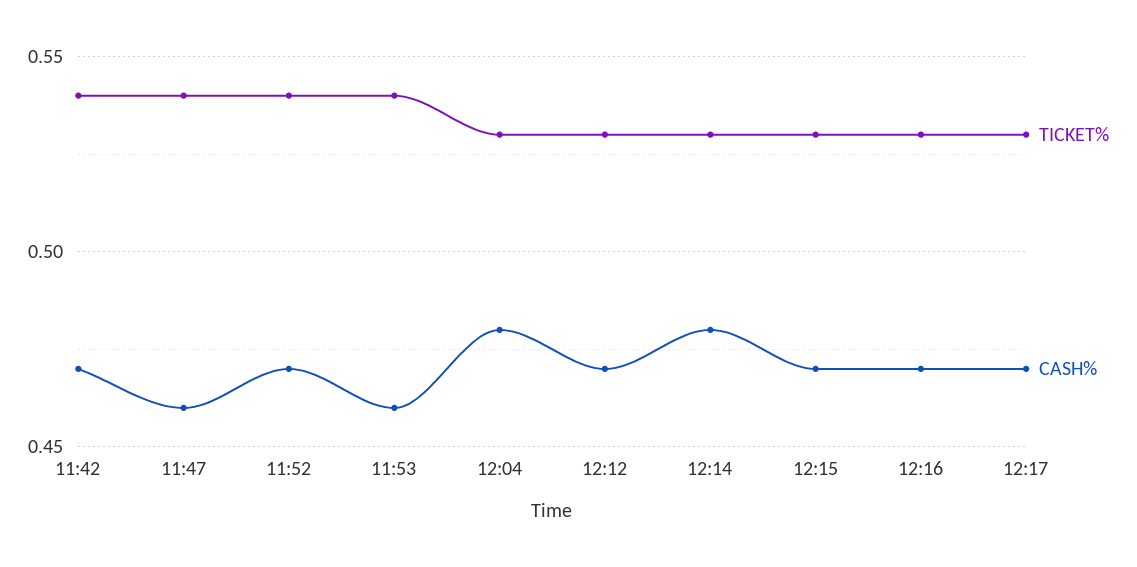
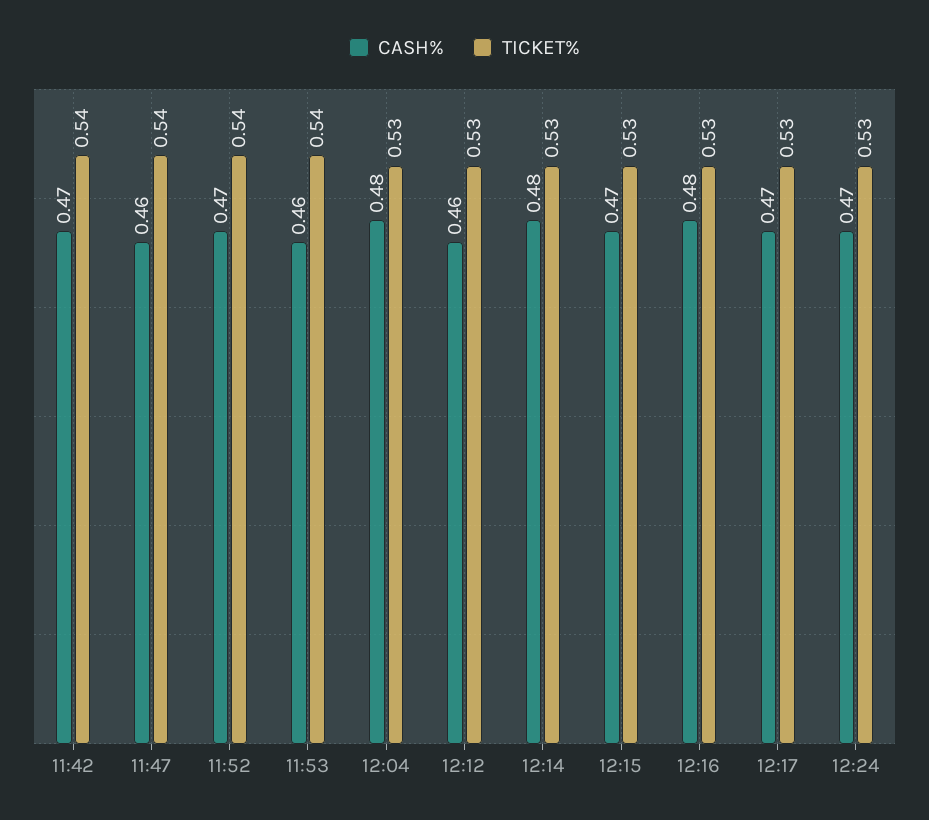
CASH%, 12:12: 0.47 -> 0.46
CASH%, 12:16: 0.47 -> 0.48
CASH%, 12:24: none -> 0.47
TICKET%, 12:24: none -> 0.53

